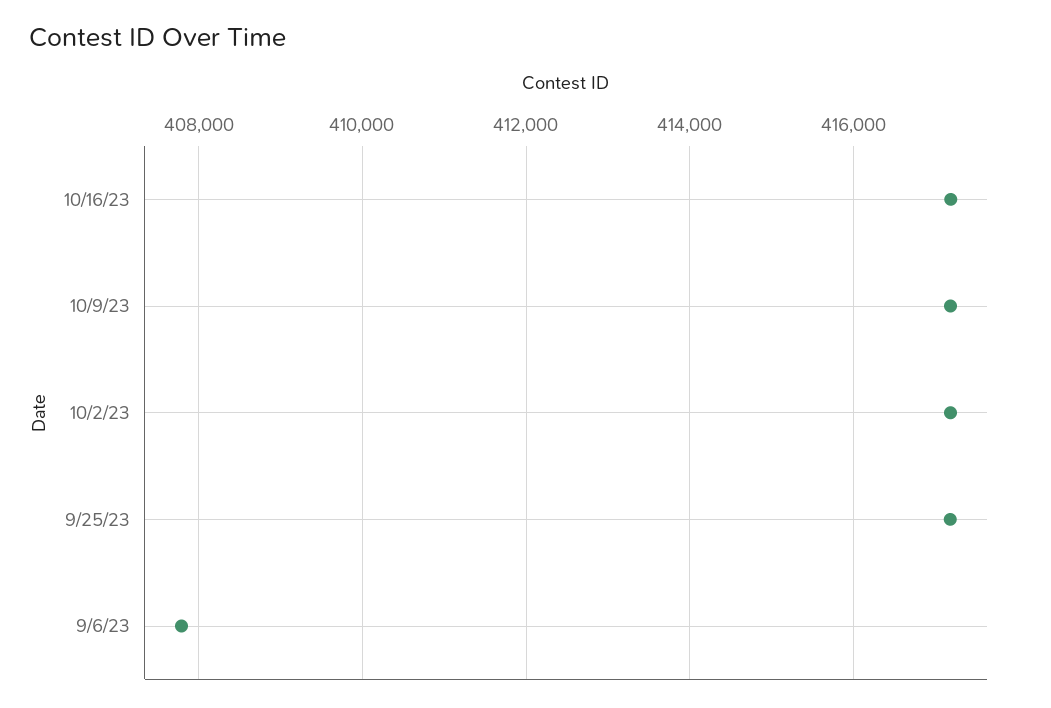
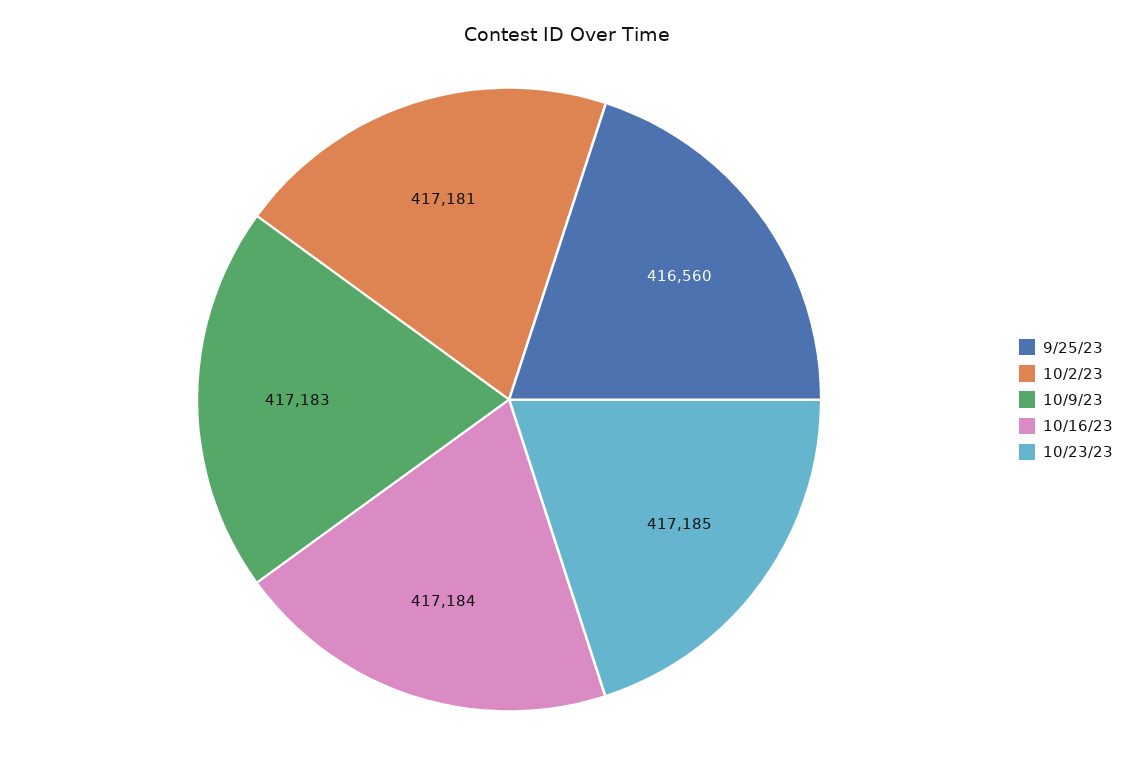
9/25/23: 417200 -> 416560
9/6/23: 407800 -> none
10/23/23: none -> 417185

